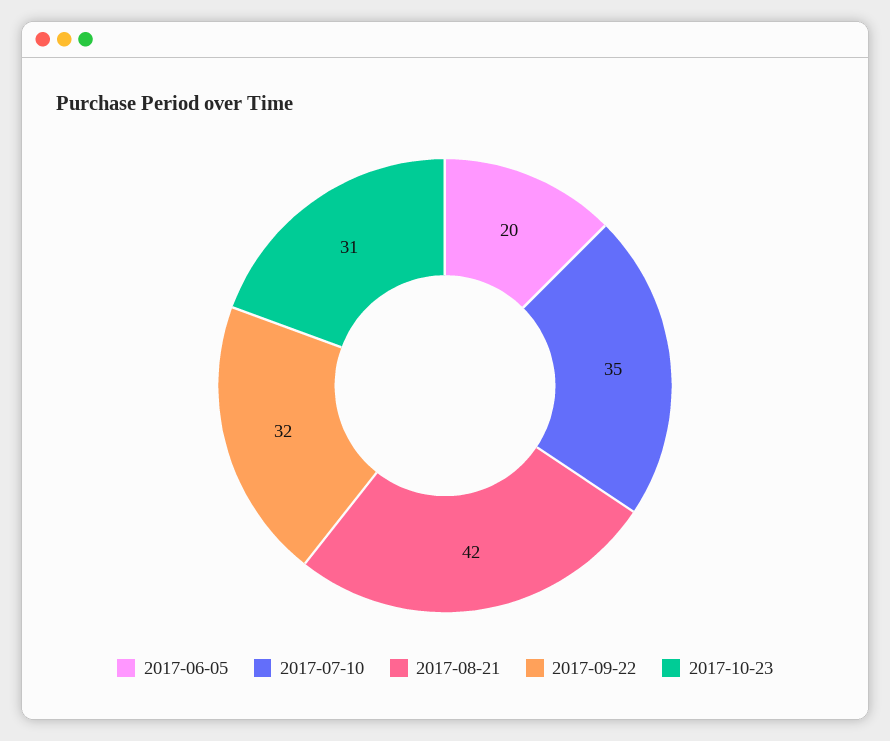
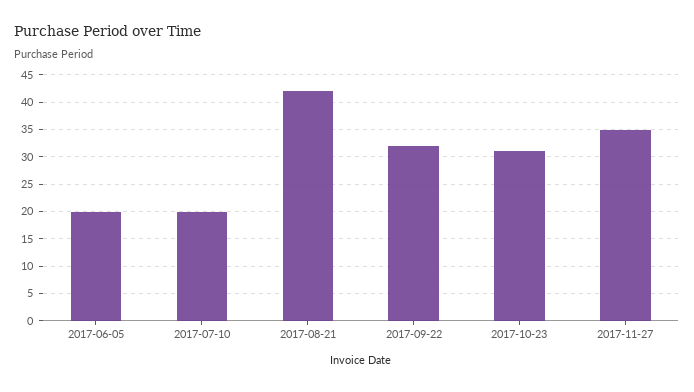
2017-07-10: 35 -> 20
2017-11-27: none -> 35

